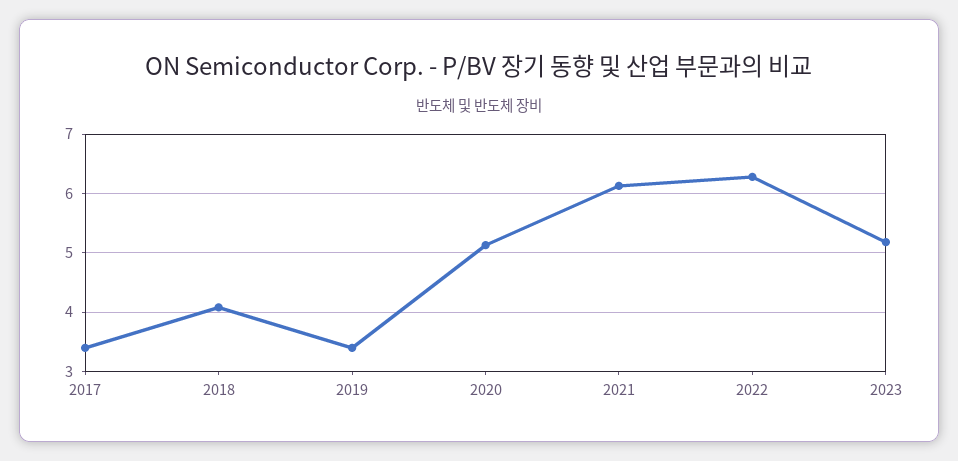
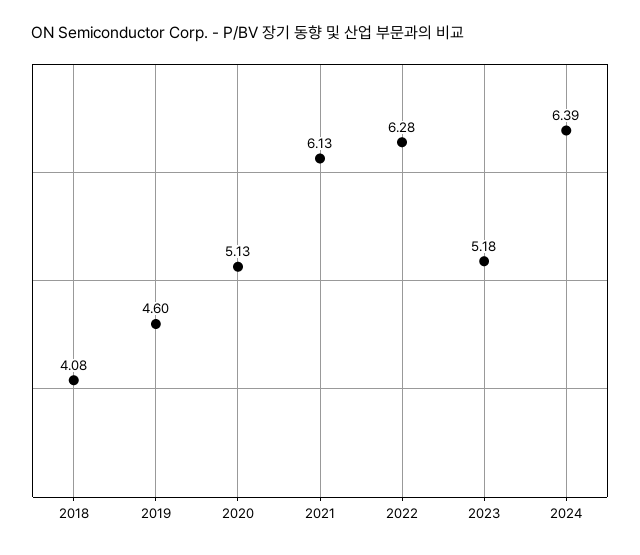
2017: 3.4 -> none
2019: 3.4 -> 4.6
2024: none -> 6.39

